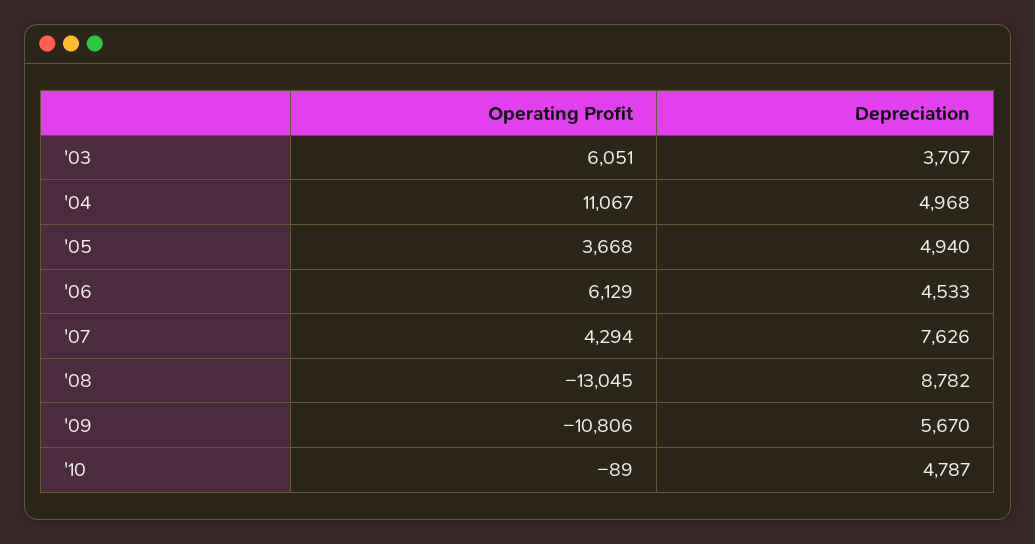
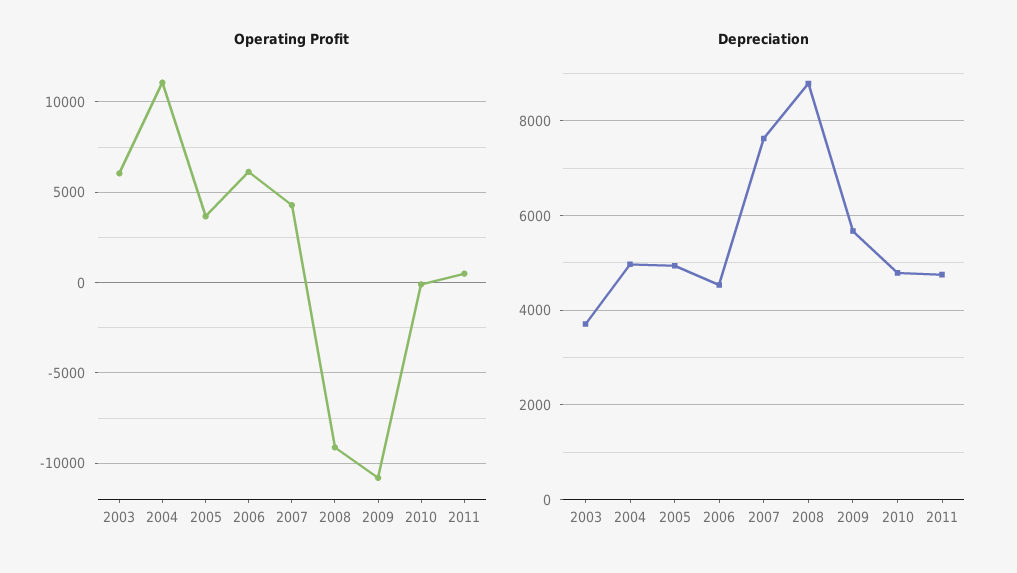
Operating Profit, '08: -13045 -> -9000
Operating Profit, 2011: none -> 500
Depreciation, 2011: none -> 4800

